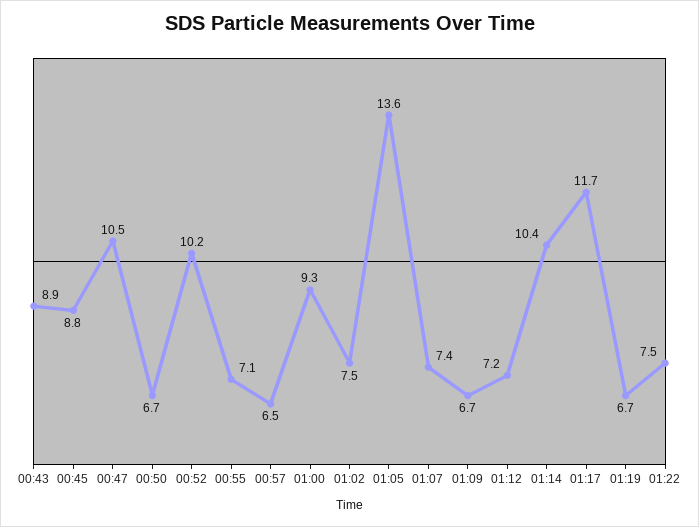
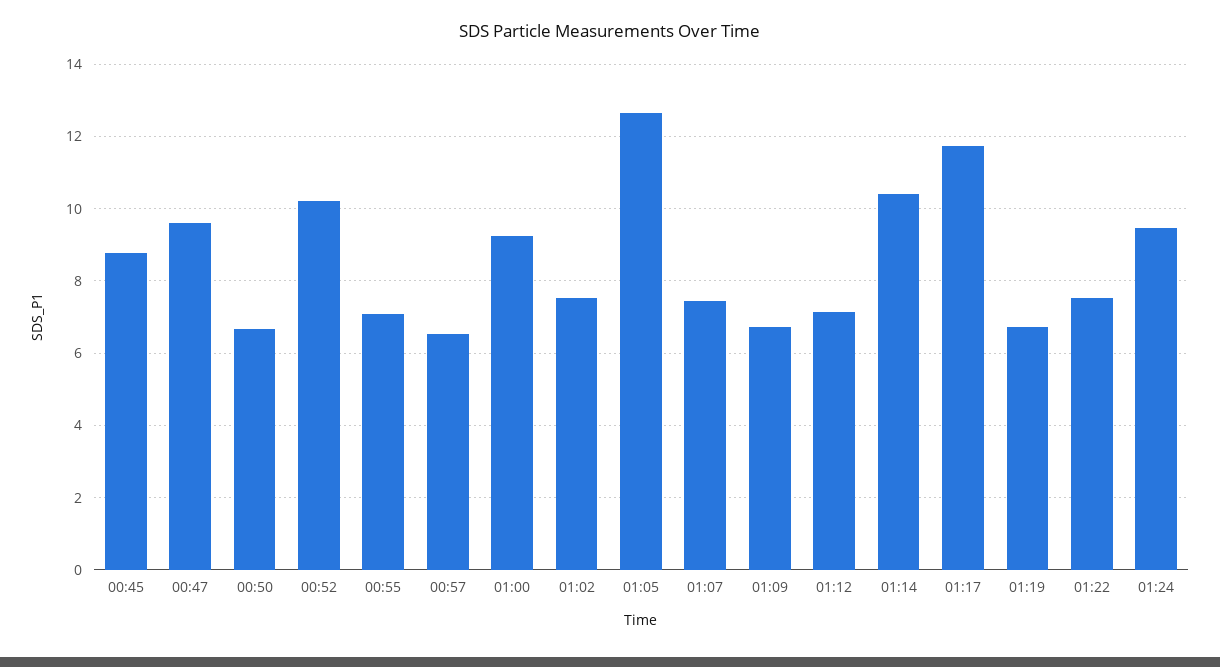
00:43: 8.9 -> none
00:47: 10.5 -> 9.6
01:05: 13.6 -> 12.6
01:24: none -> 9.4

